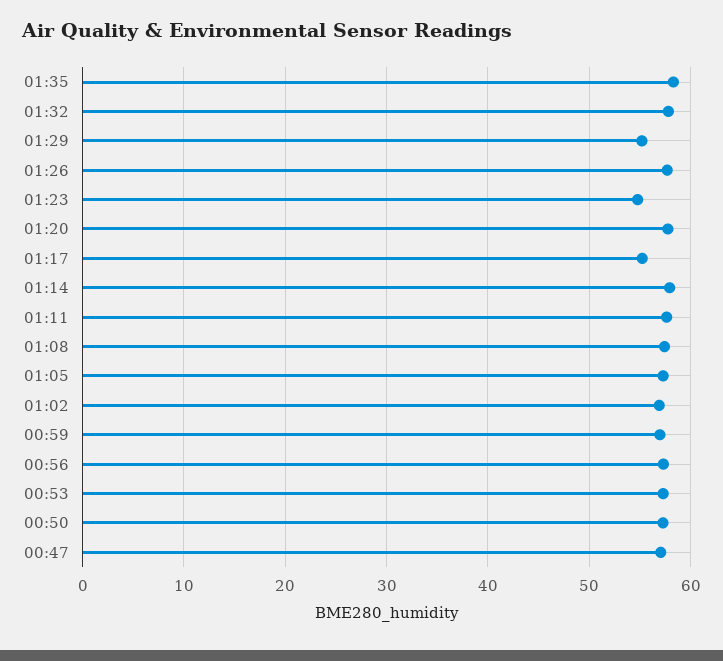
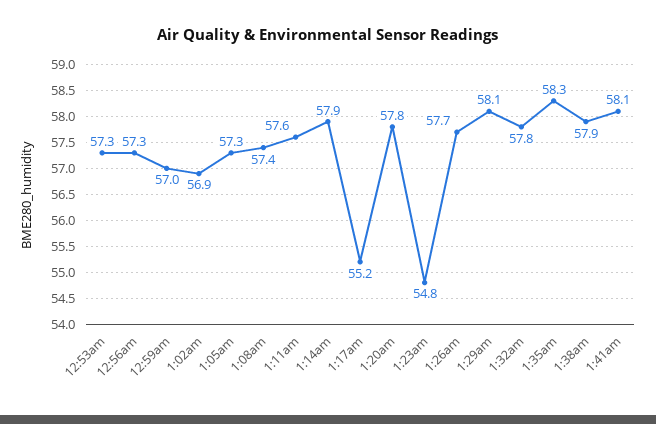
01:29: 55 -> 58.1
00:50: 57 -> none
00:47: 57 -> none
1:38am: none -> 57.9
1:41am: none -> 58.1

